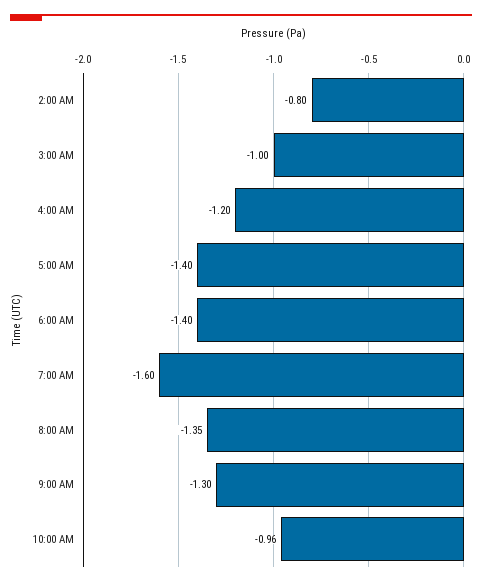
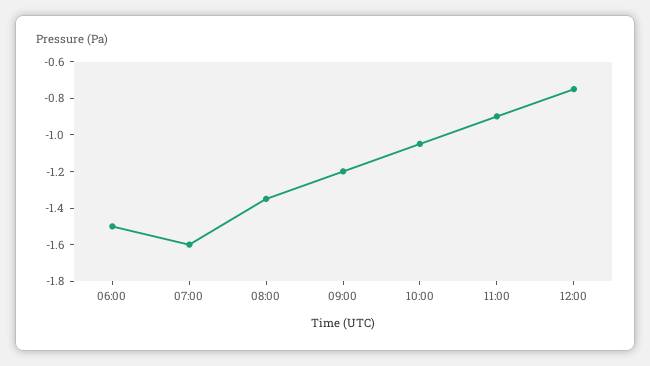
2:00 AM: -0.8 -> none
3:00 AM: -1 -> none
4:00 AM: -1.2 -> none
5:00 AM: -1.4 -> none
6:00 AM: -1.4 -> -1.5
9:00 AM: -1.3 -> -1.2
10:00 AM: -0.96 -> -1.05
11:00: none -> -0.9
12:00: none -> -0.75

